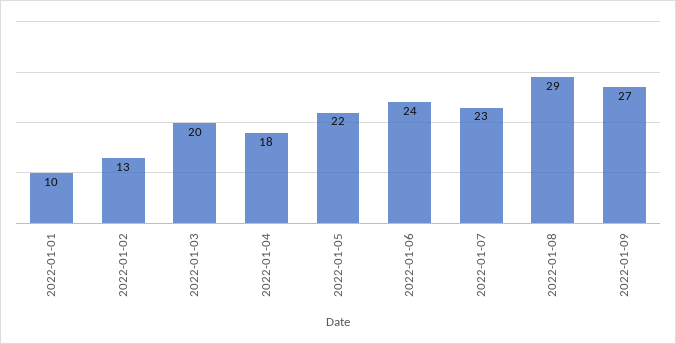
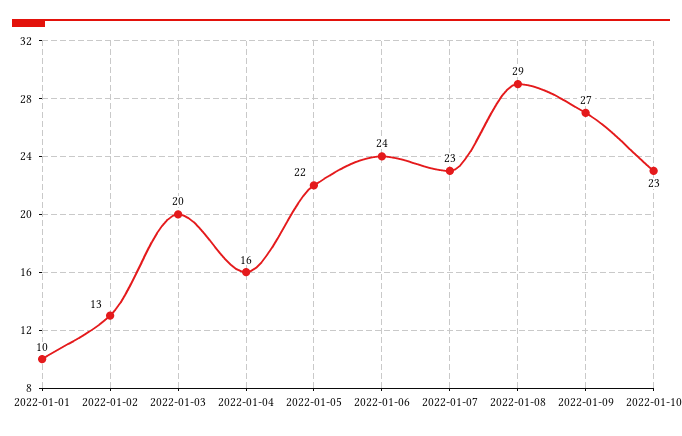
2022-01-04: 18 -> 16
2022-01-10: none -> 23

